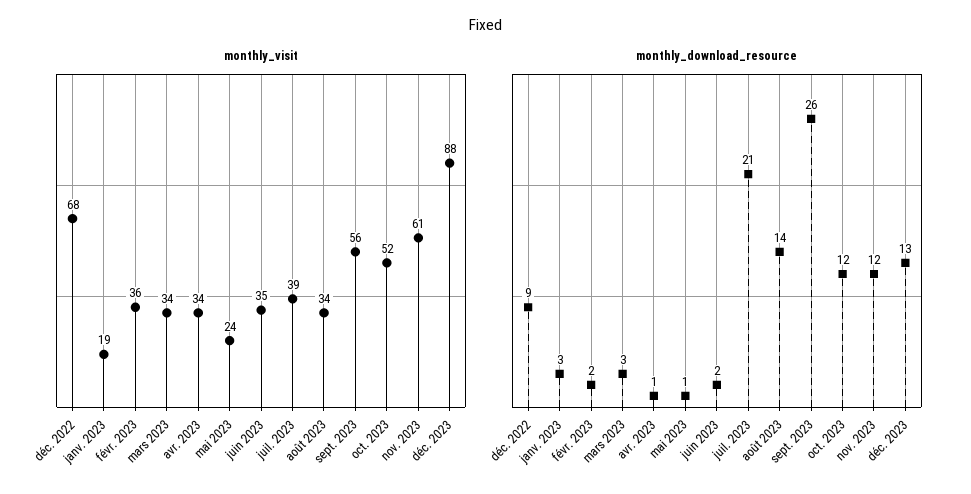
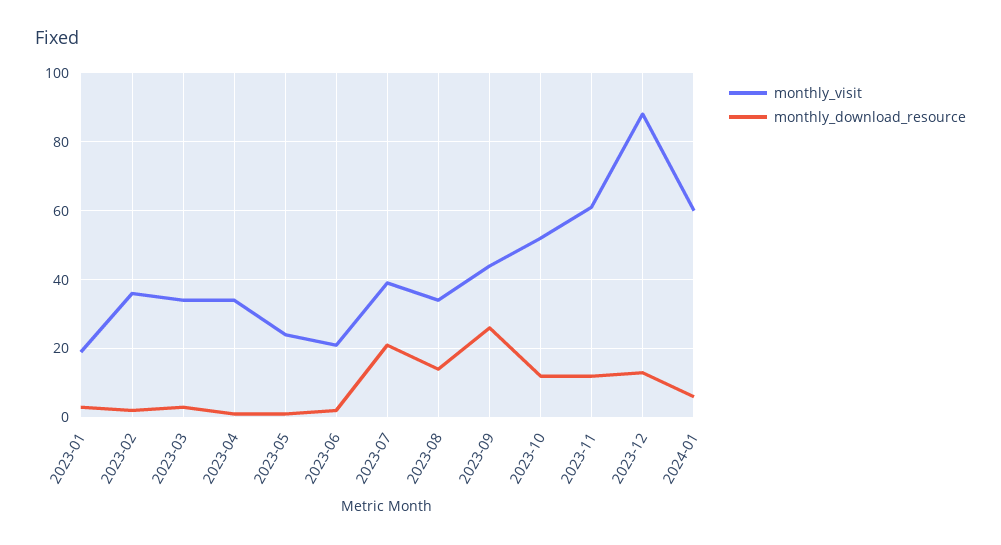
monthly_visit, déc. 2022: 68 -> none
monthly_visit, juin 2023: 35 -> 20
monthly_visit, sept. 2023: 56 -> 45
monthly_download_resource, déc. 2022: 9 -> none
monthly_visit, 2024-01: none -> 60
monthly_download_resource, 2024-01: none -> 5

